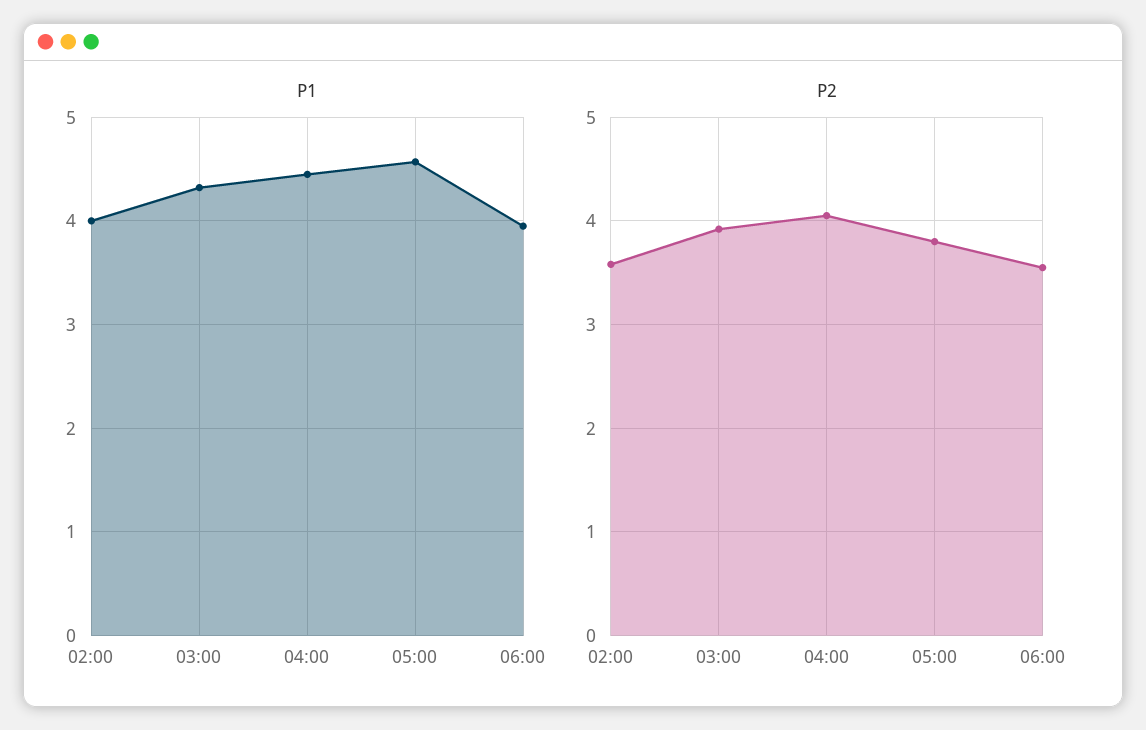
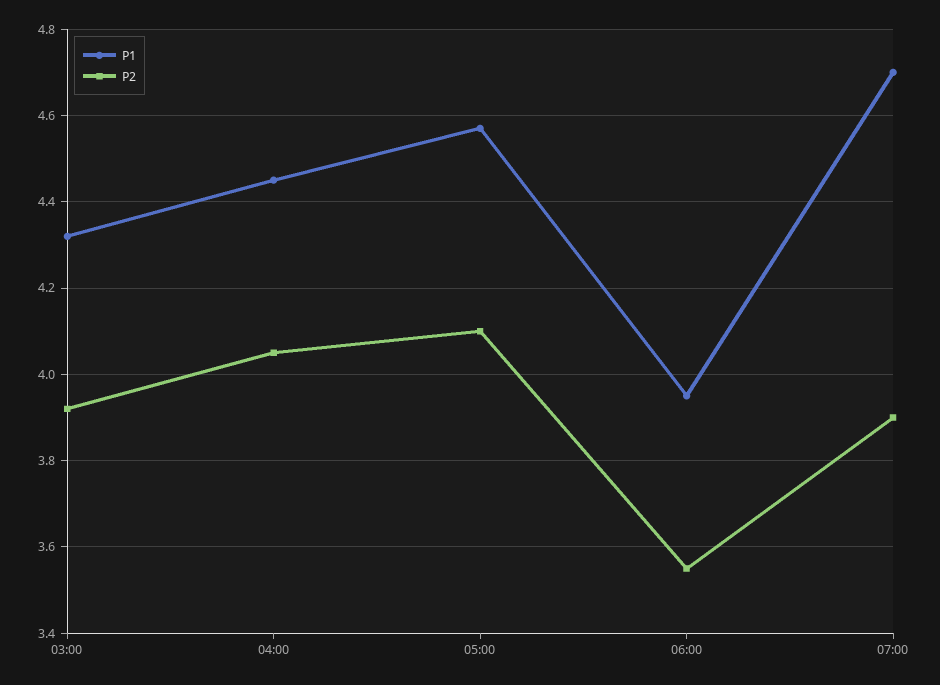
P1, 02:00: 4 -> none
P2, 02:00: 3.6 -> none
P2, 05:00: 3.8 -> 4.1
P1, 07:00: none -> 4.7
P2, 07:00: none -> 3.9

